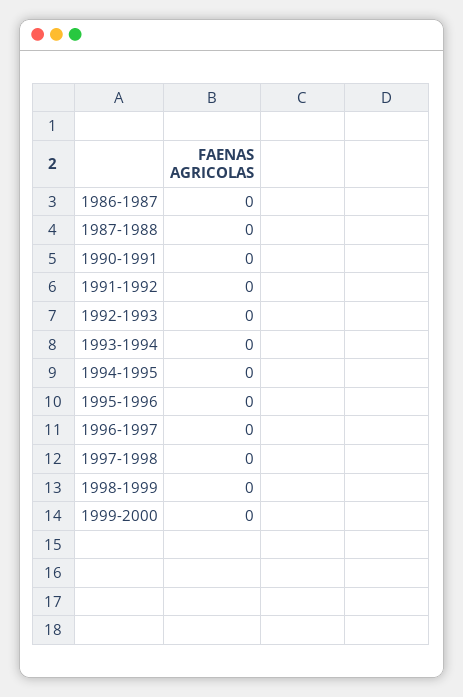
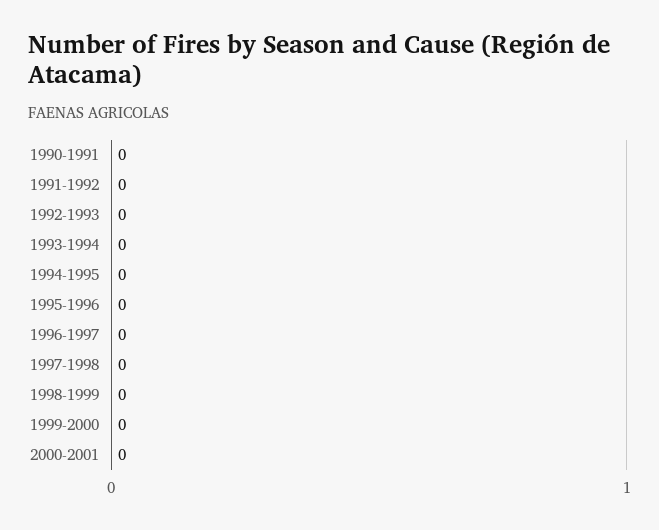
1986-1987: 0 -> none
1987-1988: 0 -> none
2000-2001: none -> 0

